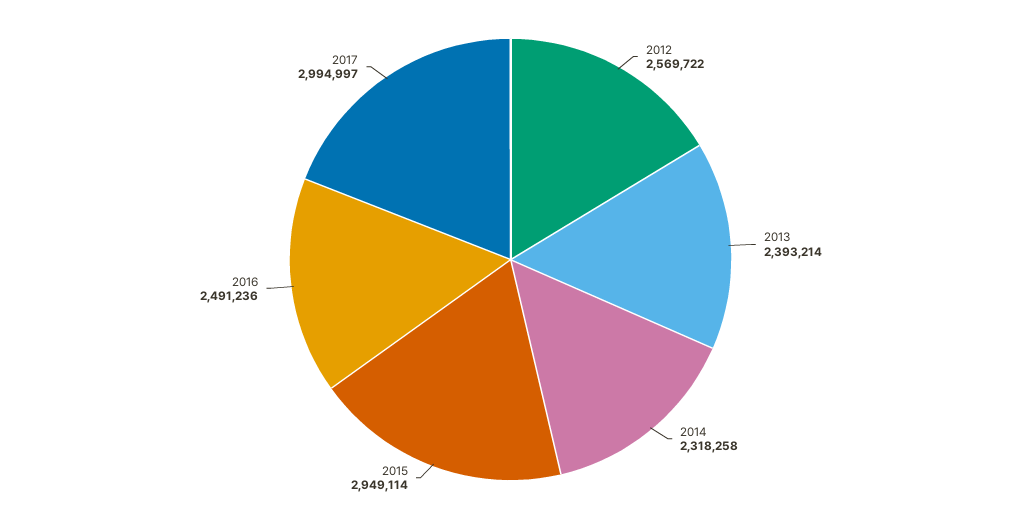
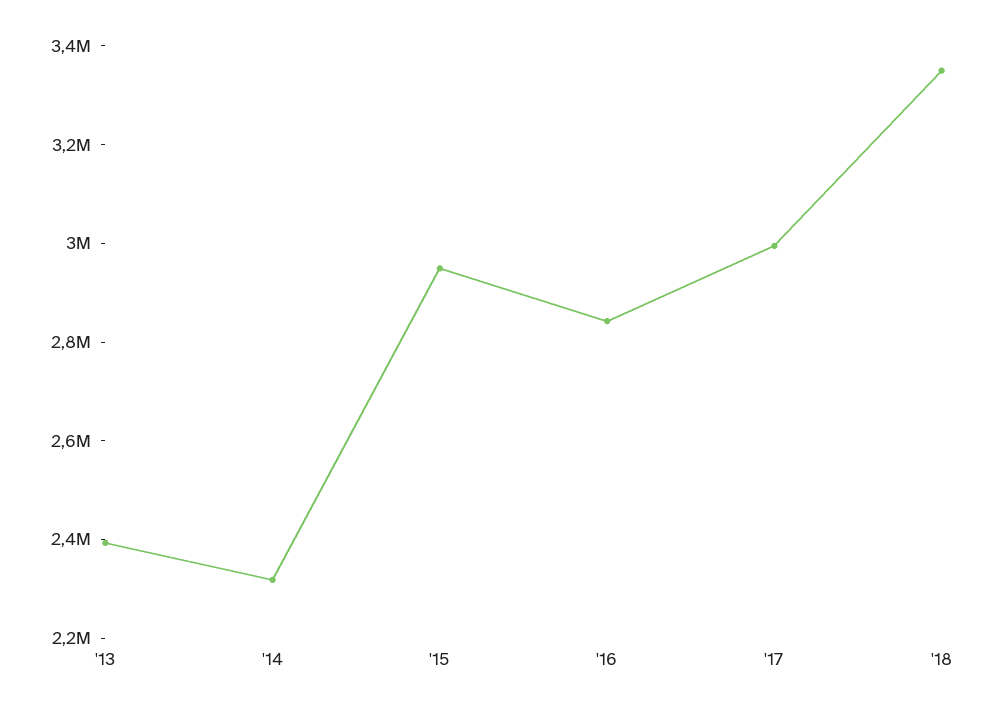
2012: 2569722 -> none
2016: 2491236 -> 2850000
'18: none -> 3350000

